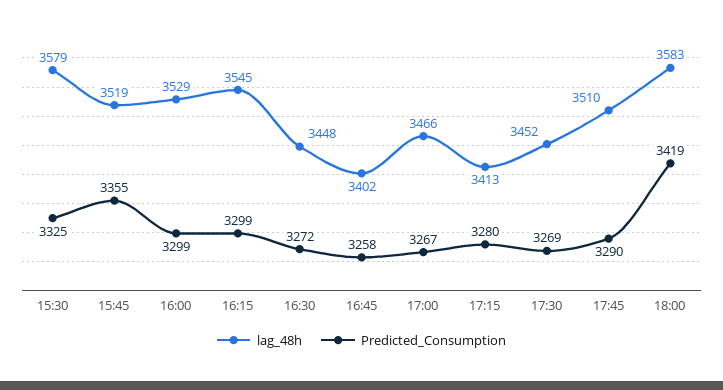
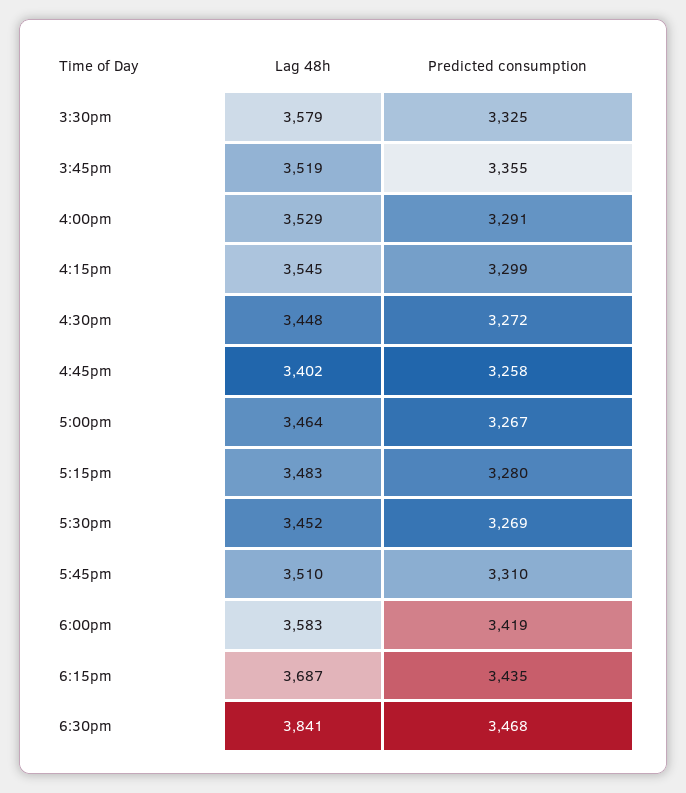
Predicted_Consumption, 16:00: 3299 -> 3291
lag_48h, 17:00: 3466 -> 3464
lag_48h, 17:15: 3413 -> 3483
Predicted_Consumption, 17:45: 3290 -> 3310
lag_48h, 6:15pm: none -> 3687
Predicted_Consumption, 6:15pm: none -> 3435
lag_48h, 6:30pm: none -> 3841
Predicted_Consumption, 6:30pm: none -> 3468

